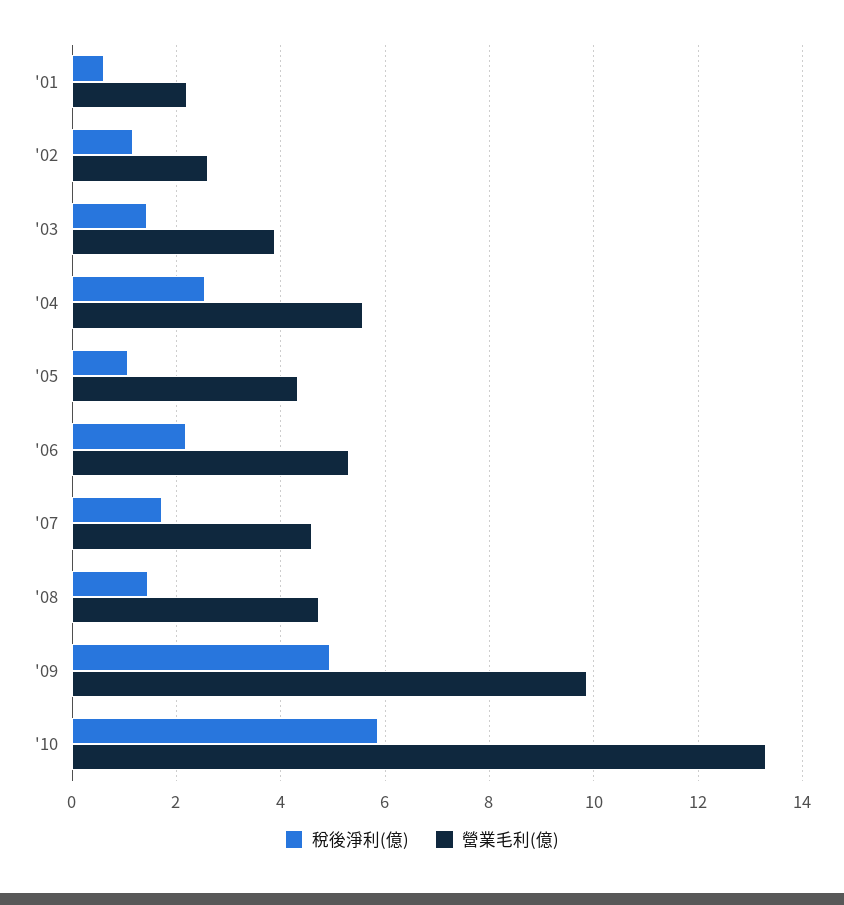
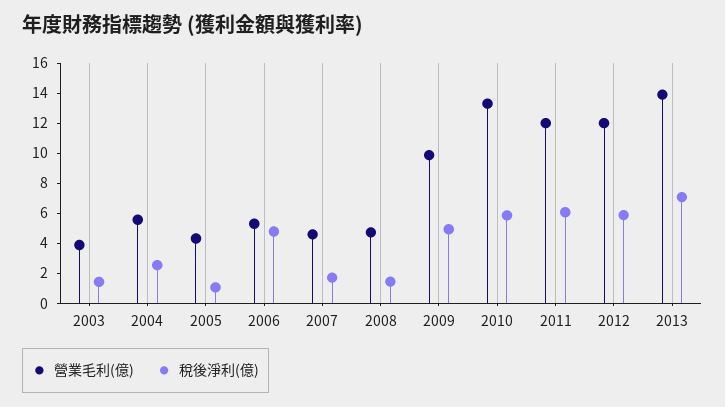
稅後淨利(億), '01: 0.6 -> none
營業毛利(億), '01: 2.2 -> none
稅後淨利(億), '02: 1.2 -> none
營業毛利(億), '02: 2.6 -> none
稅後淨利(億), '06: 2.2 -> 5
營業毛利(億), 2011: none -> 12
稅後淨利(億), 2011: none -> 6
營業毛利(億), 2012: none -> 12
稅後淨利(億), 2012: none -> 6
營業毛利(億), 2013: none -> 14
稅後淨利(億), 2013: none -> 7

